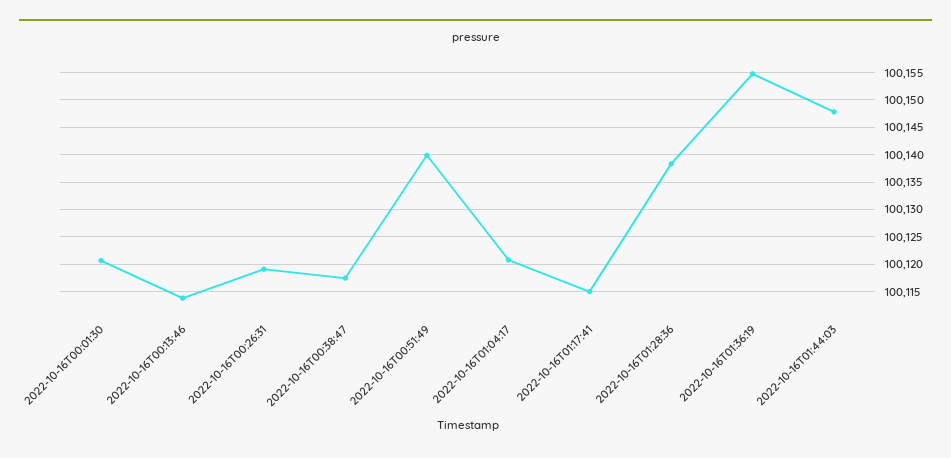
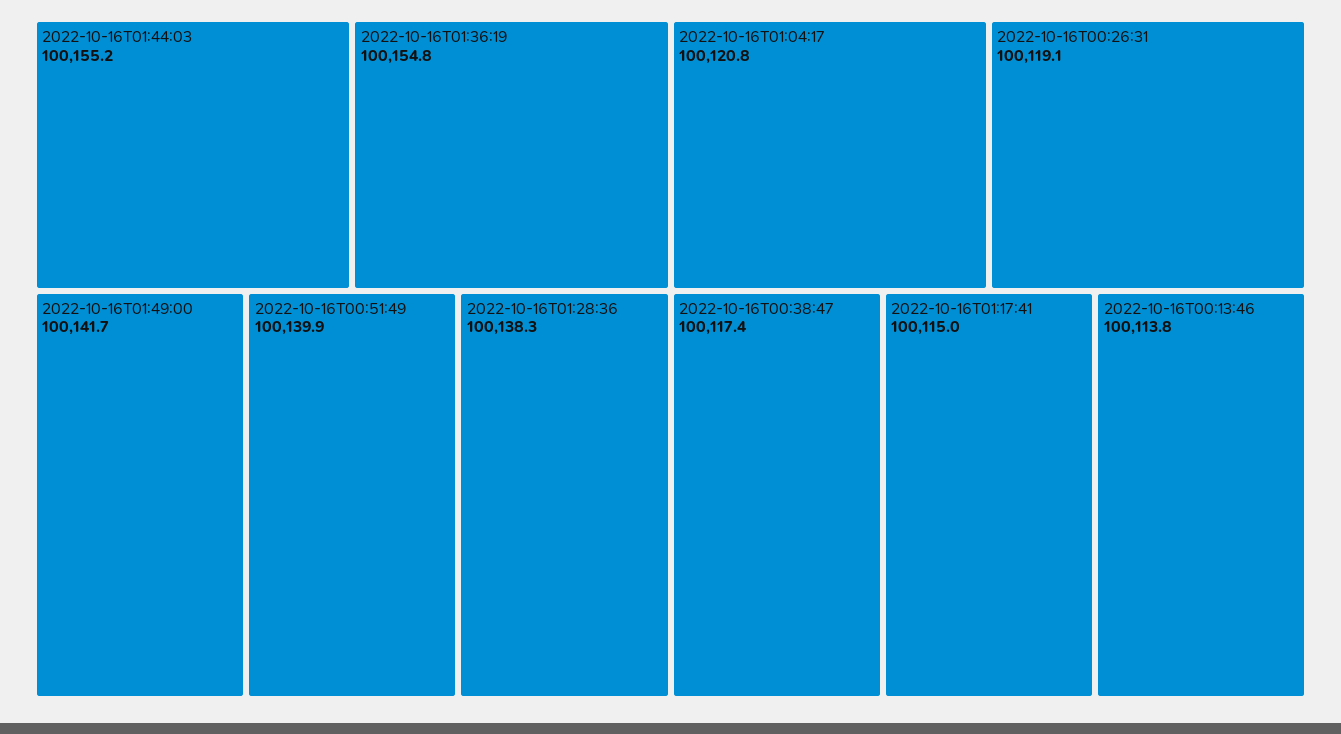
2022-10-16T00:01:30: 100120 -> none
2022-10-16T01:44:03: 100147.5 -> 100155.2
2022-10-16T01:49:00: none -> 100141.7

